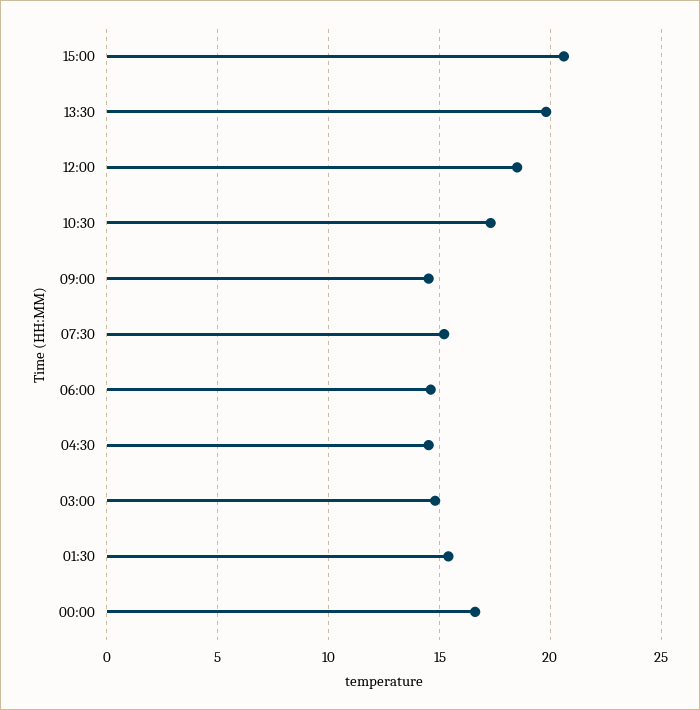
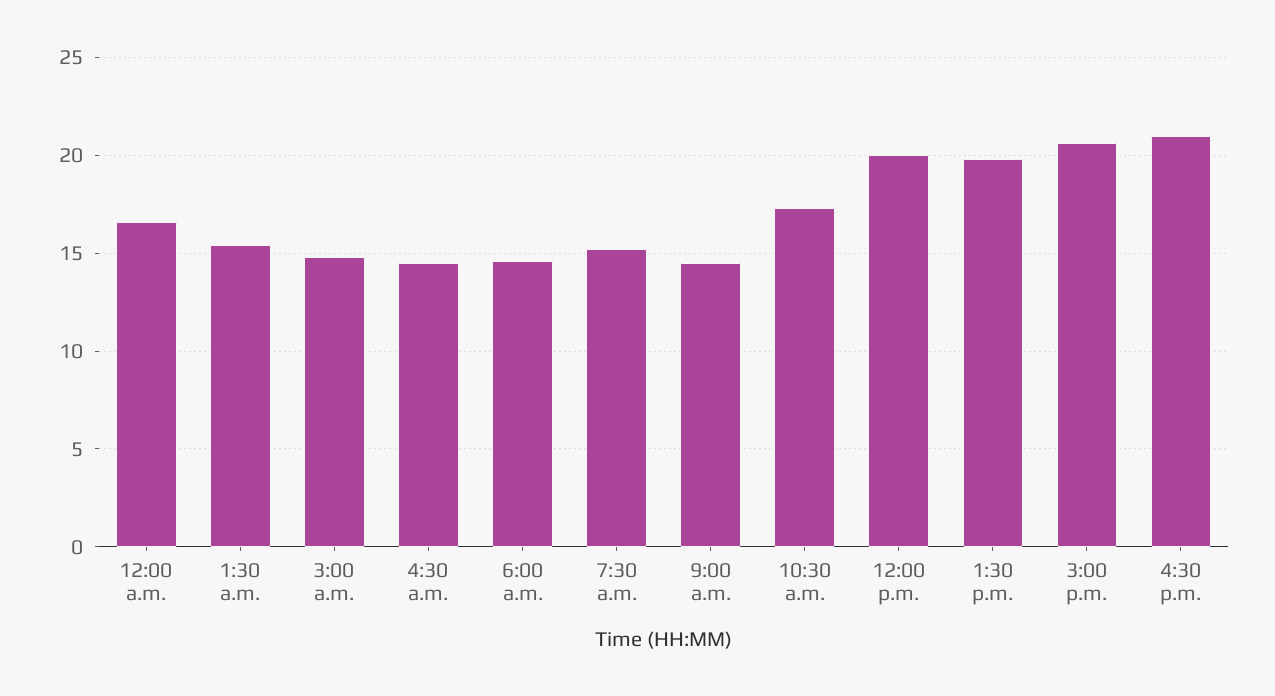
12:00: 18.5 -> 20
4:30 p.m.: none -> 21

